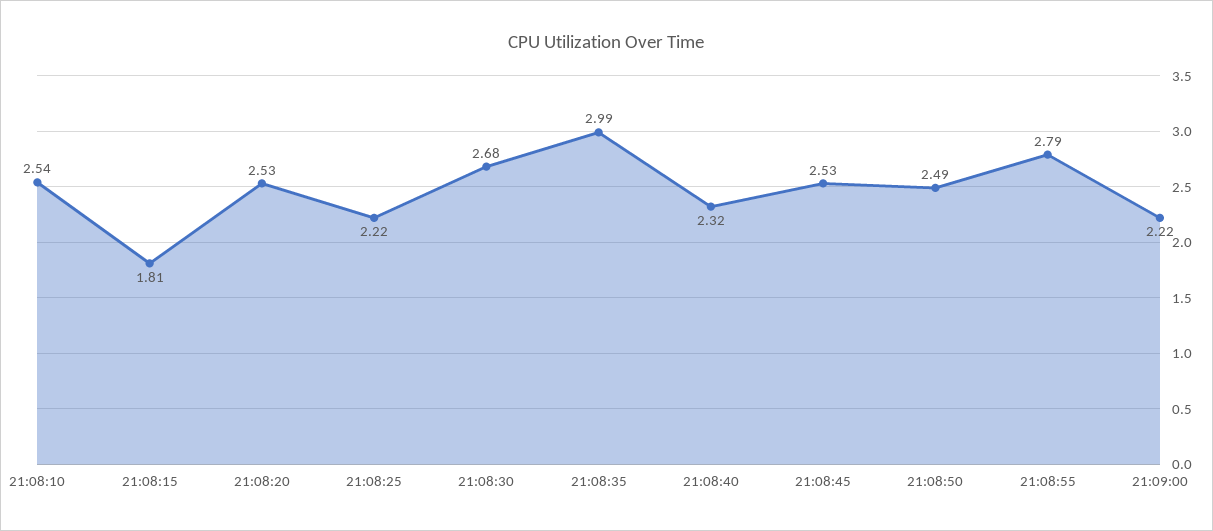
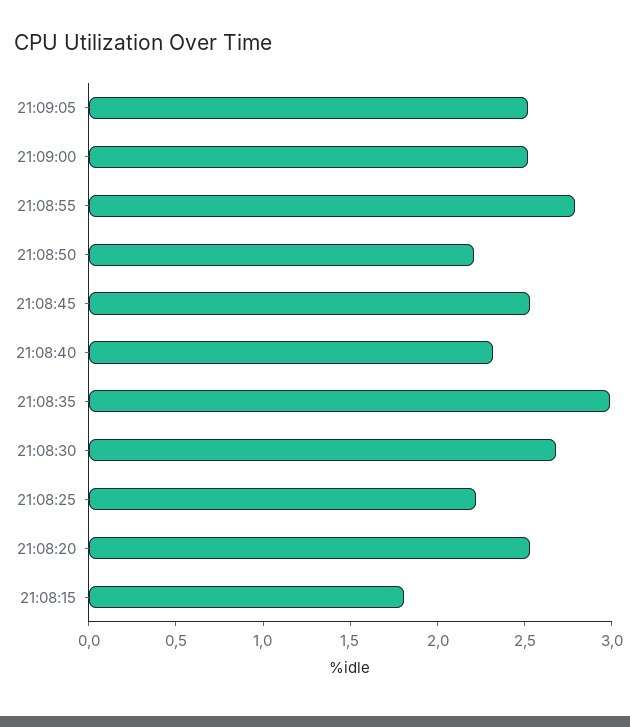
21:08:10: 2.54 -> none
21:08:50: 2.49 -> 2.2
21:09:00: 2.22 -> 2.5
21:09:05: none -> 2.5

